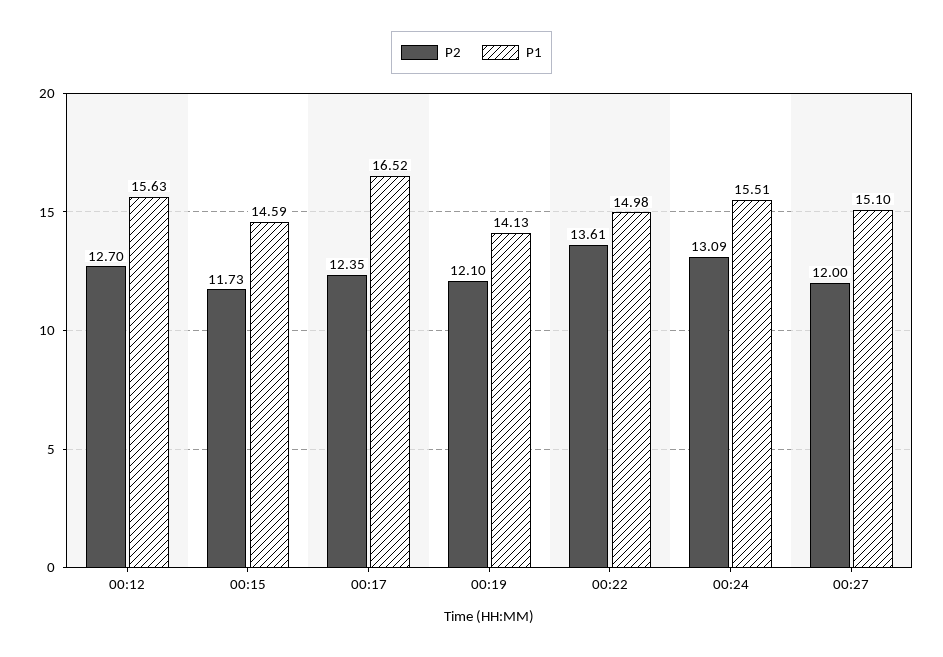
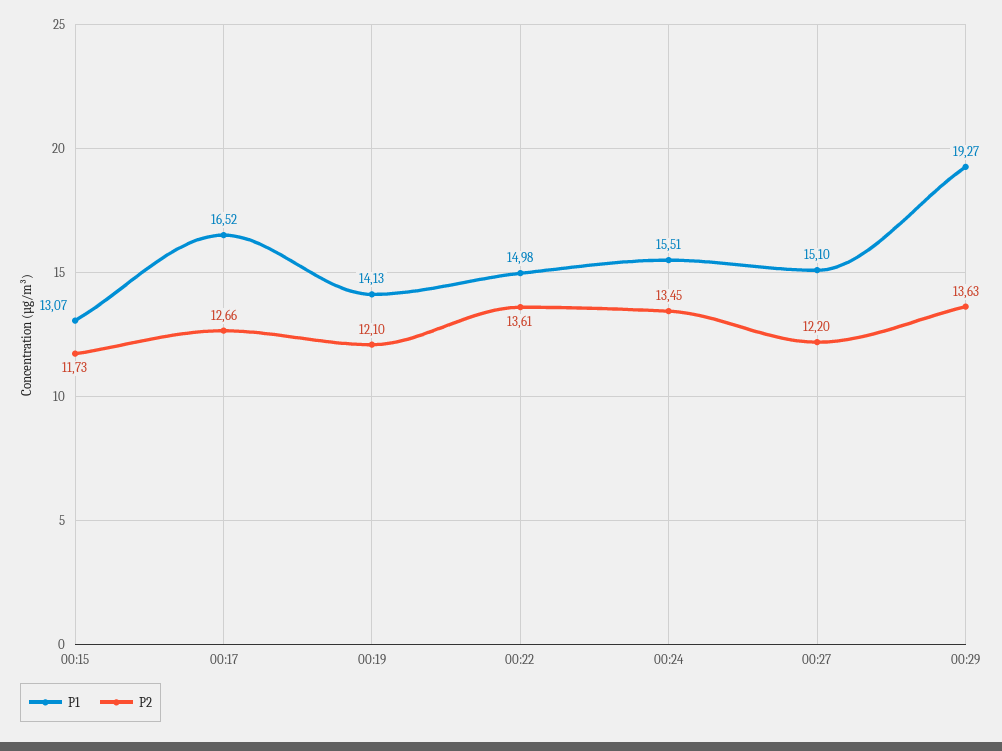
P2, 00:12: 12.7 -> none
P1, 00:12: 15.63 -> none
P1, 00:15: 14.59 -> 13.07
P2, 00:17: 12.35 -> 12.66
P2, 00:24: 13.09 -> 13.45
P2, 00:27: 12 -> 12.2
P1, 00:29: none -> 19.27
P2, 00:29: none -> 13.63

